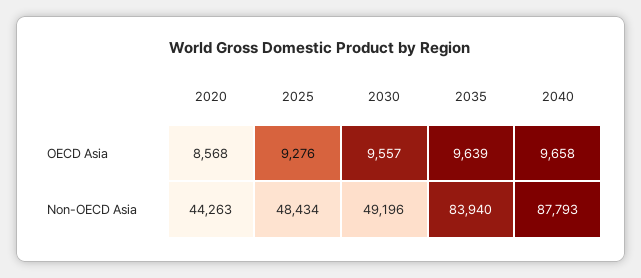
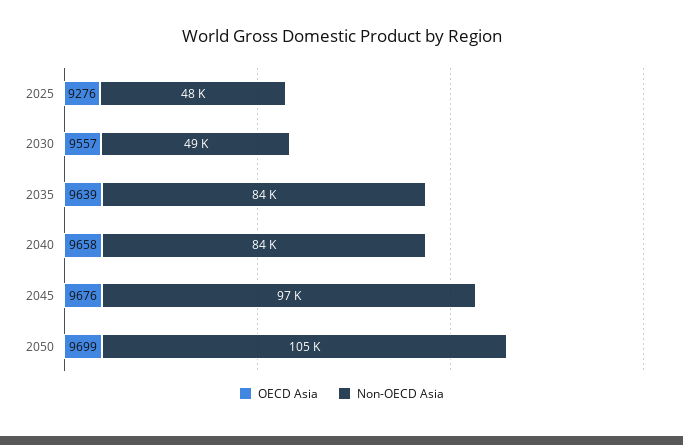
OECD Asia, 2020: 8568 -> none
Non-OECD Asia, 2020: 44263 -> none
Non-OECD Asia, 2040: 87793 -> 84000
OECD Asia, 2045: none -> 9676
Non-OECD Asia, 2045: none -> 97000
OECD Asia, 2050: none -> 9699
Non-OECD Asia, 2050: none -> 105000

